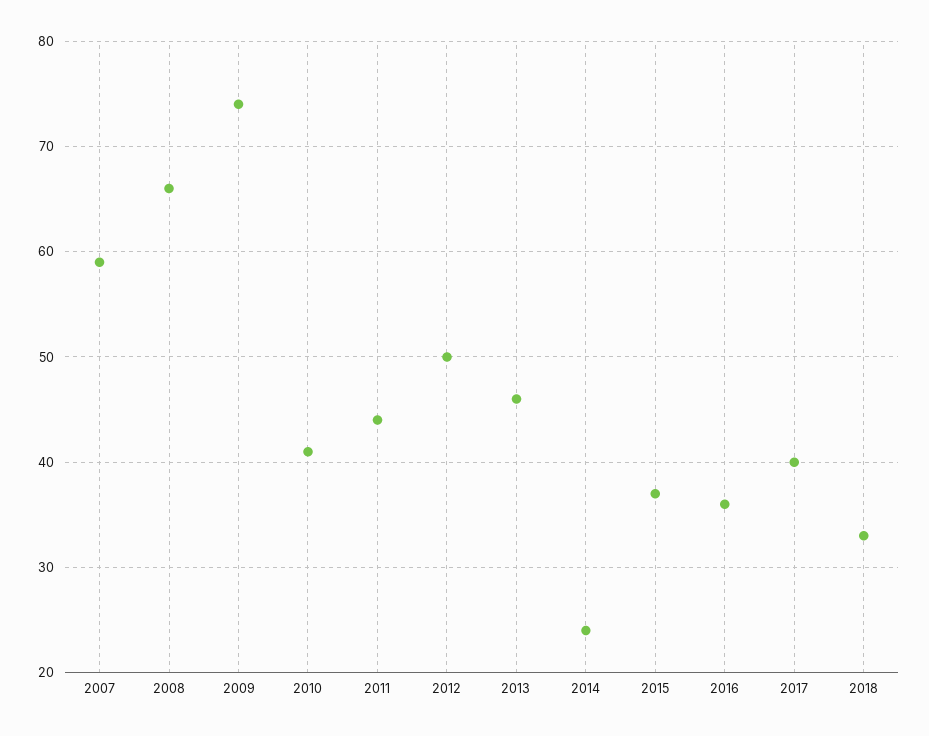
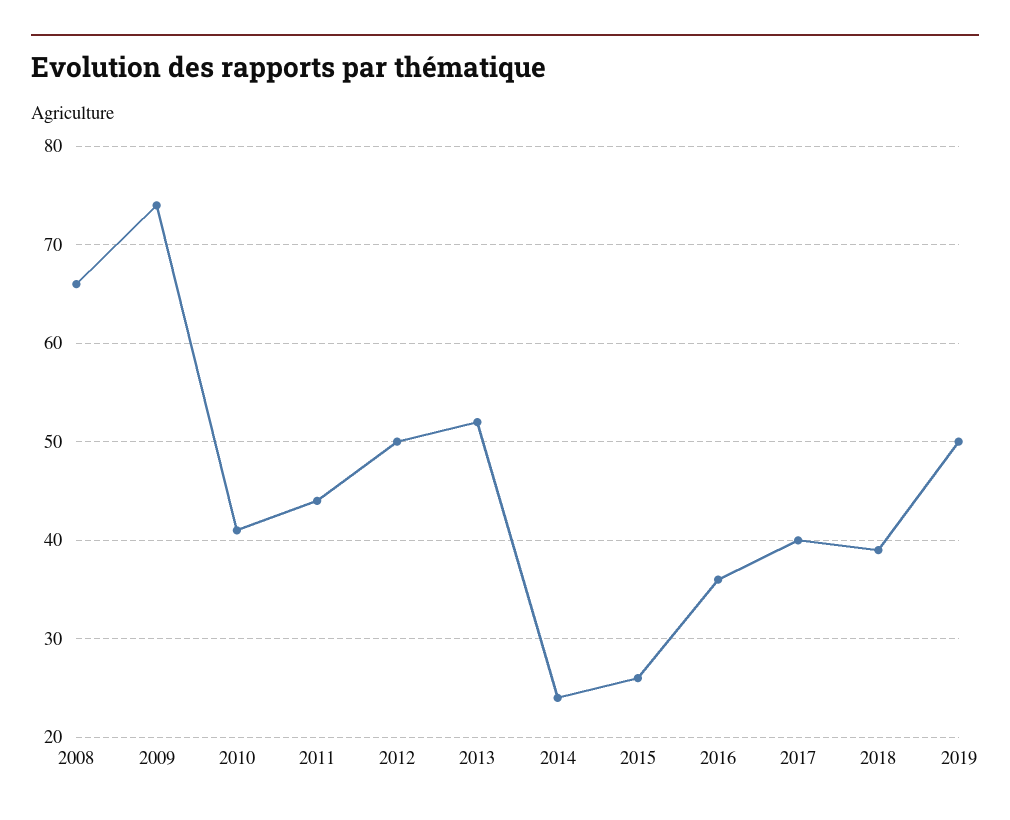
2007: 59 -> none
2013: 46 -> 52
2015: 37 -> 26
2018: 33 -> 39
2019: none -> 50

